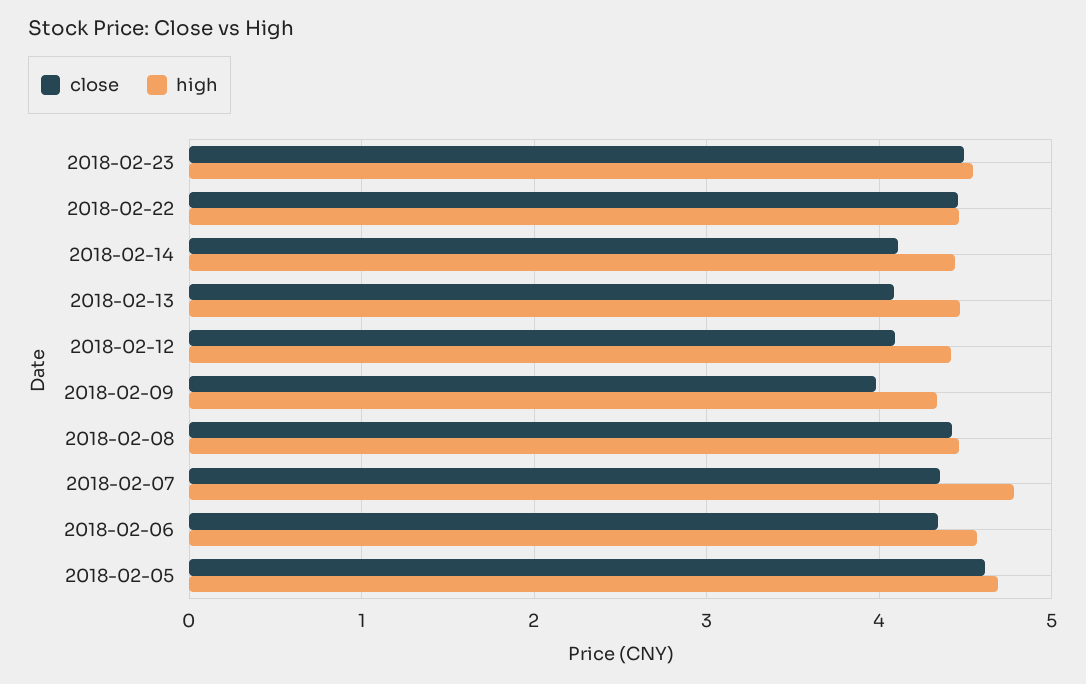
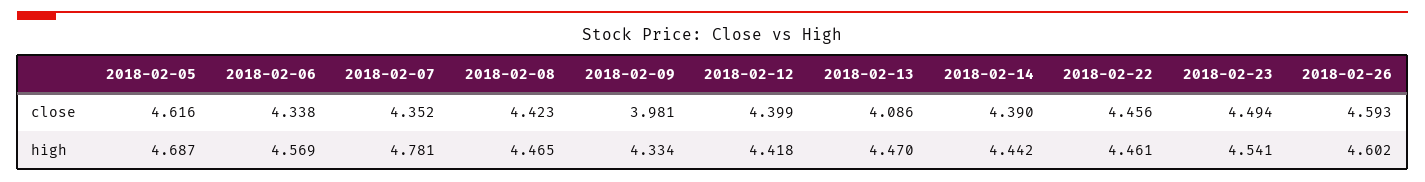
close, 2018-02-14: 4.1 -> 4.39
close, 2018-02-12: 4.1 -> 4.399
close, 2018-02-26: none -> 4.593
high, 2018-02-26: none -> 4.602

